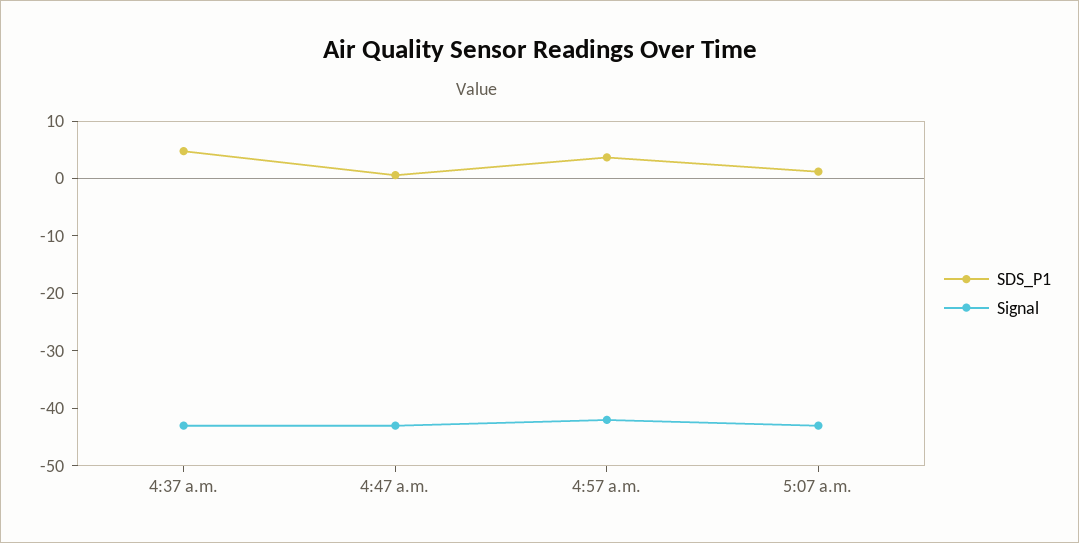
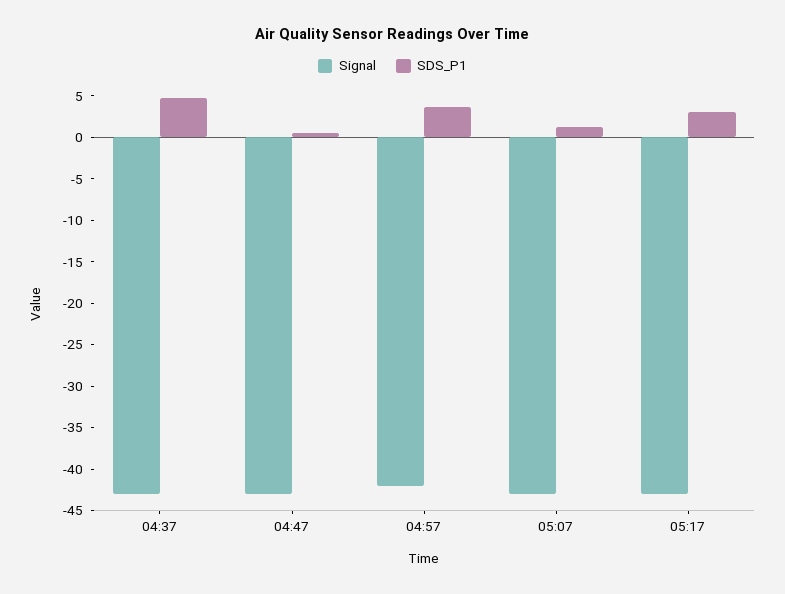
Signal, 05:17: none -> -43
SDS_P1, 05:17: none -> 3

